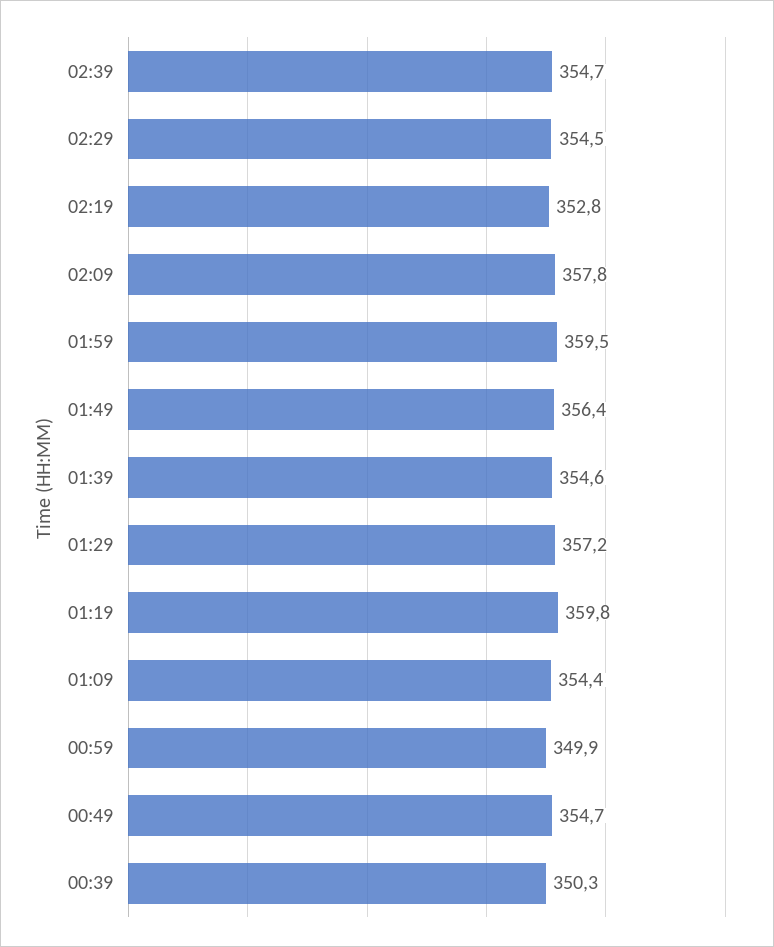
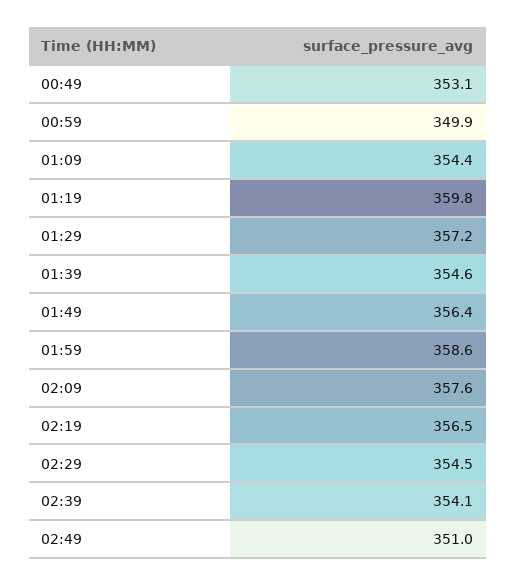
02:39: 354.7 -> 354.1
02:19: 352.8 -> 356.5
02:09: 357.8 -> 357.6
01:59: 359.5 -> 358.6
00:49: 354.7 -> 353.1
00:39: 350.3 -> none
02:49: none -> 351

